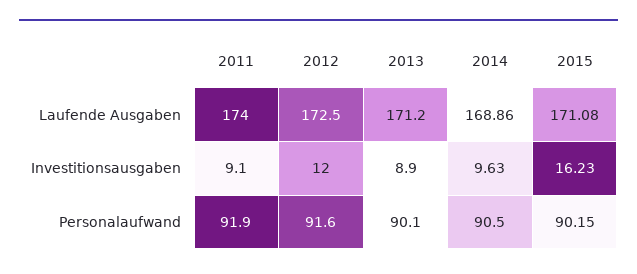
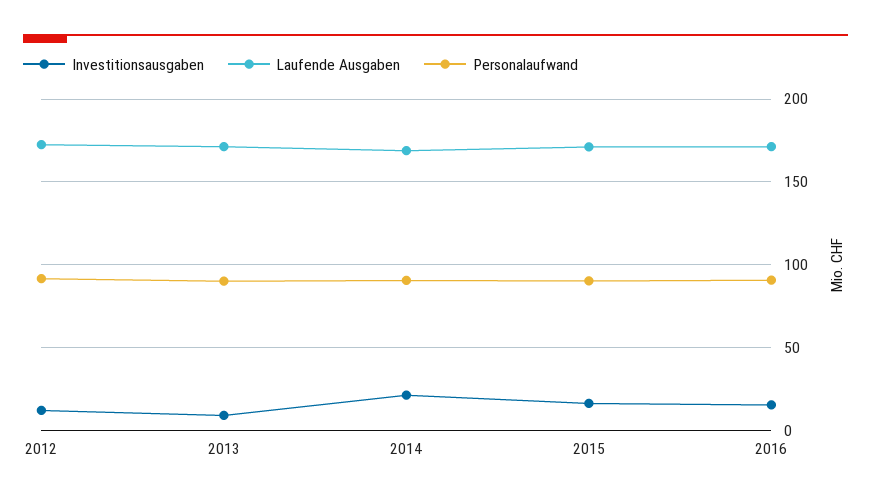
Laufende Ausgaben, 2011: 174 -> none
Investitionsausgaben, 2011: 9.1 -> none
Investitionsausgaben, 2014: 9.63 -> 20
Personalaufwand, 2011: 91.9 -> none
Investitionsausgaben, 2016: none -> 15
Laufende Ausgaben, 2016: none -> 170
Personalaufwand, 2016: none -> 90

